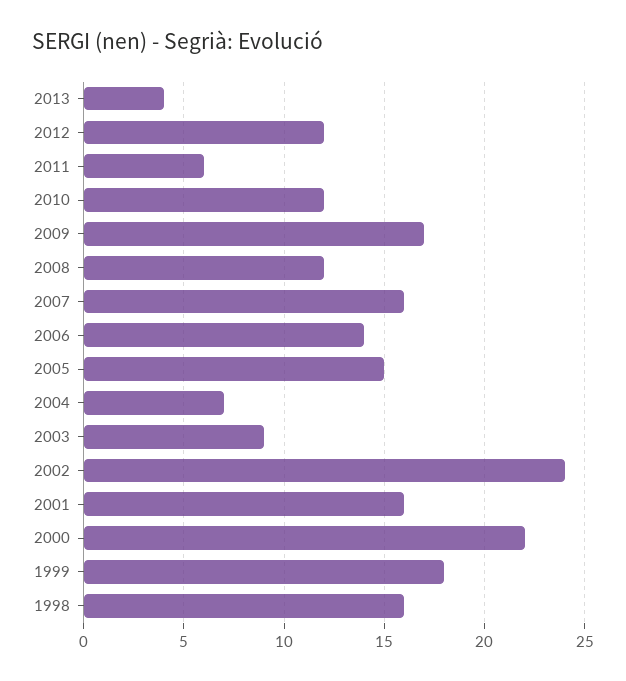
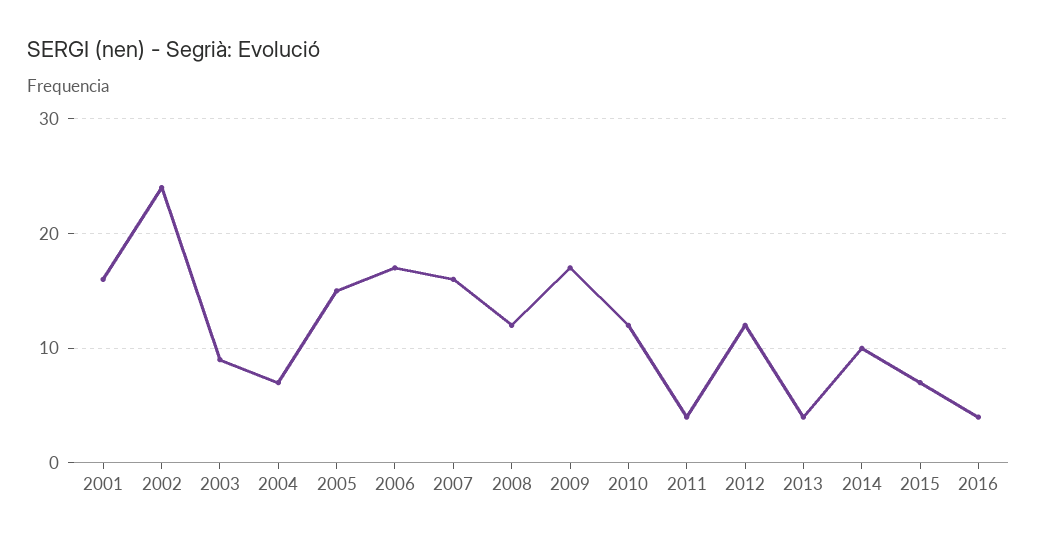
2011: 6 -> 4
2006: 14 -> 17
2000: 22 -> none
1999: 18 -> none
1998: 16 -> none
2014: none -> 10
2015: none -> 7
2016: none -> 4

